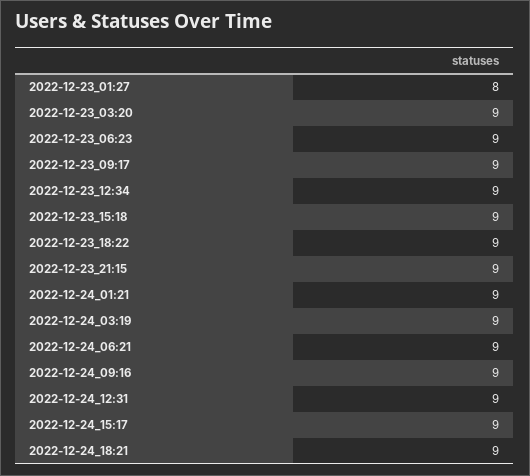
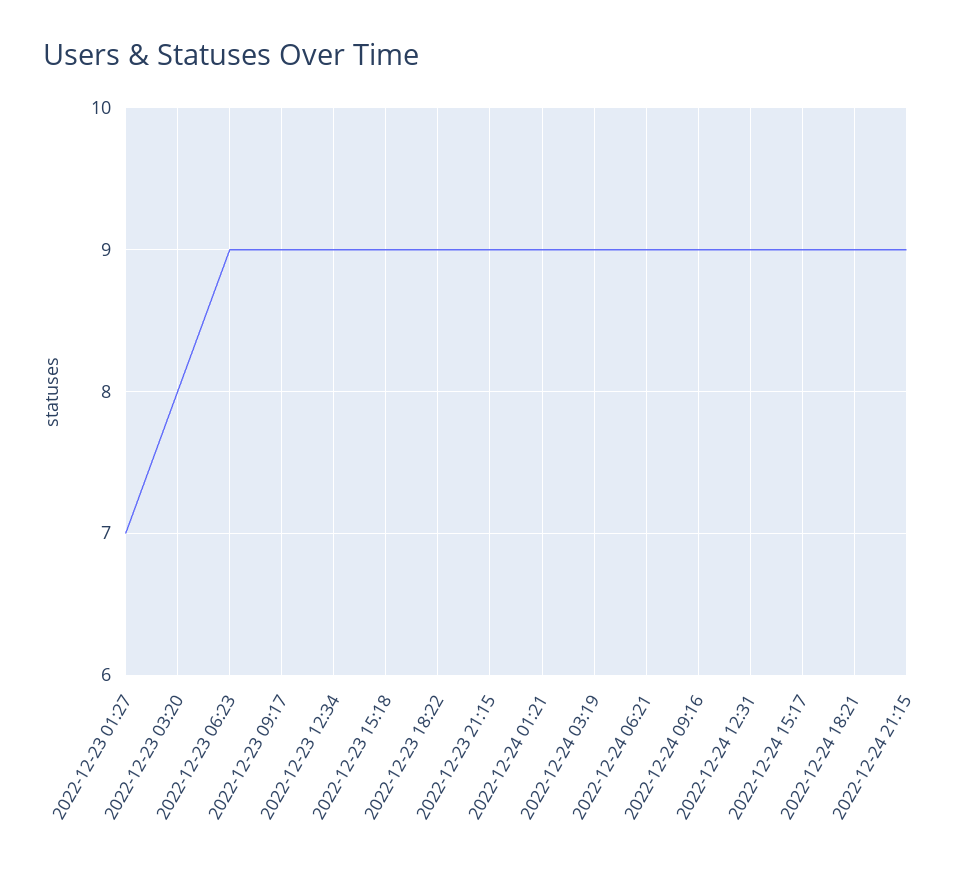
2022-12-23_01:27: 8 -> 7
2022-12-23_03:20: 9 -> 8
2022-12-24 21:15: none -> 9

